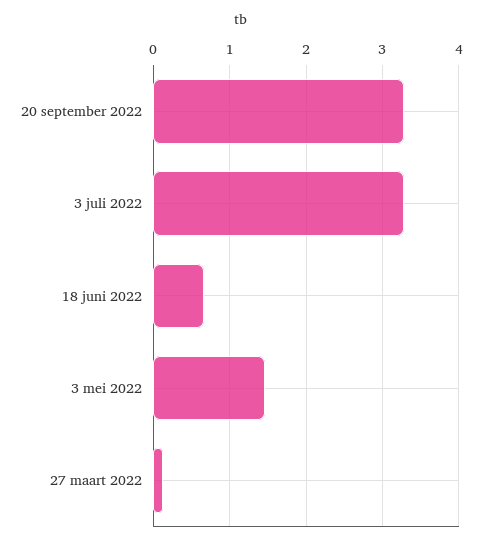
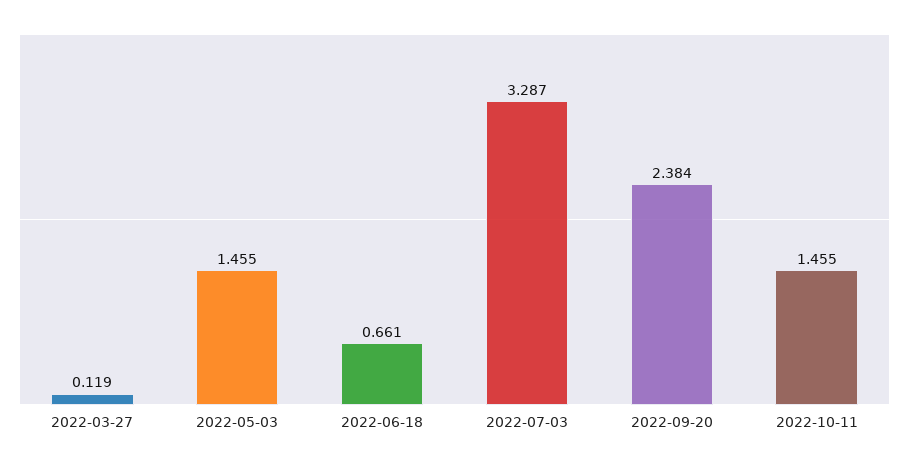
20 september 2022: 3.3 -> 2.384
2022-10-11: none -> 1.455

